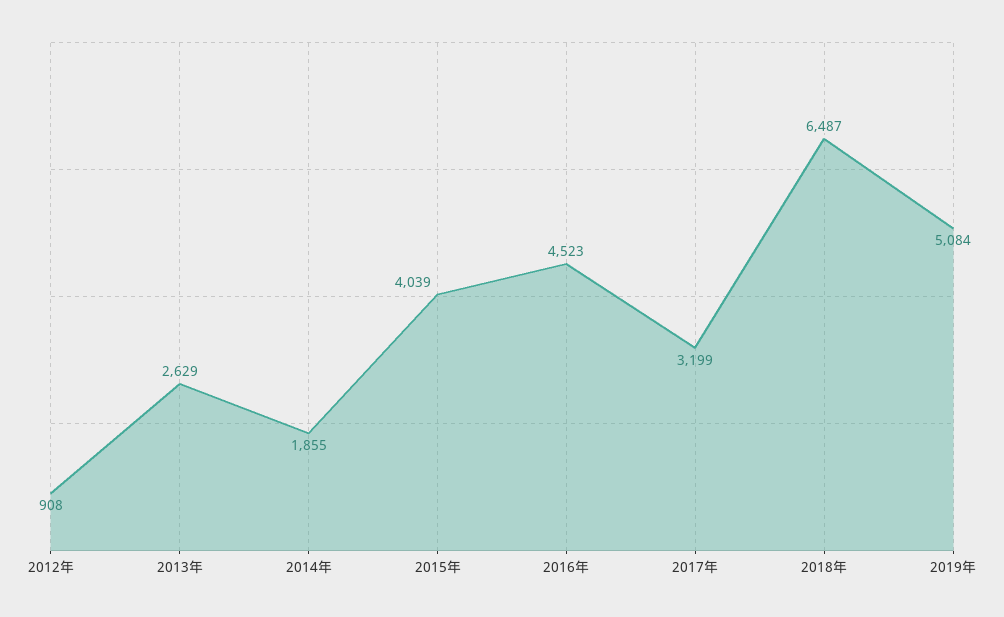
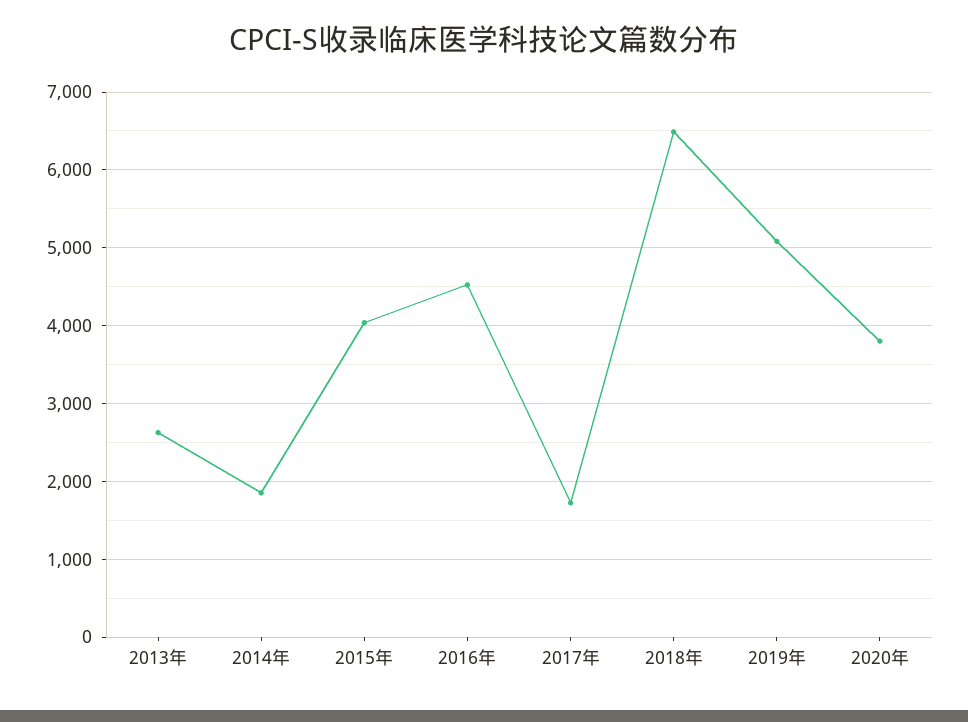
2012年: 908 -> none
2017年: 3199 -> 1700
2020年: none -> 3800

